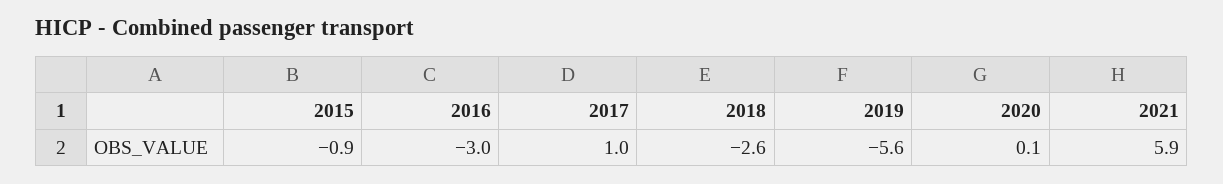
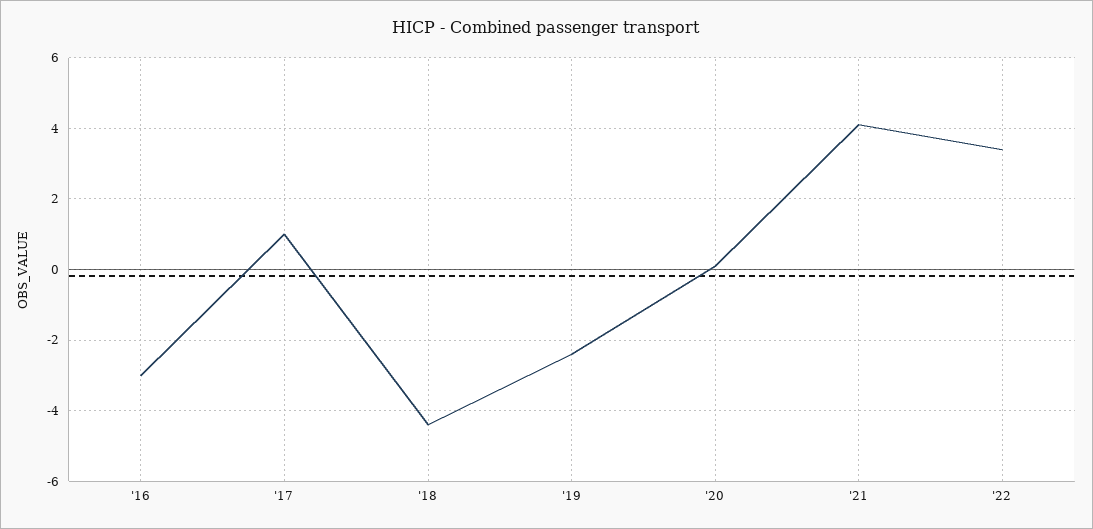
2015: -0.9 -> none
2018: -2.6 -> -4.5
2019: -5.6 -> -2.5
2021: 5.9 -> 4
'22: none -> 3.5

